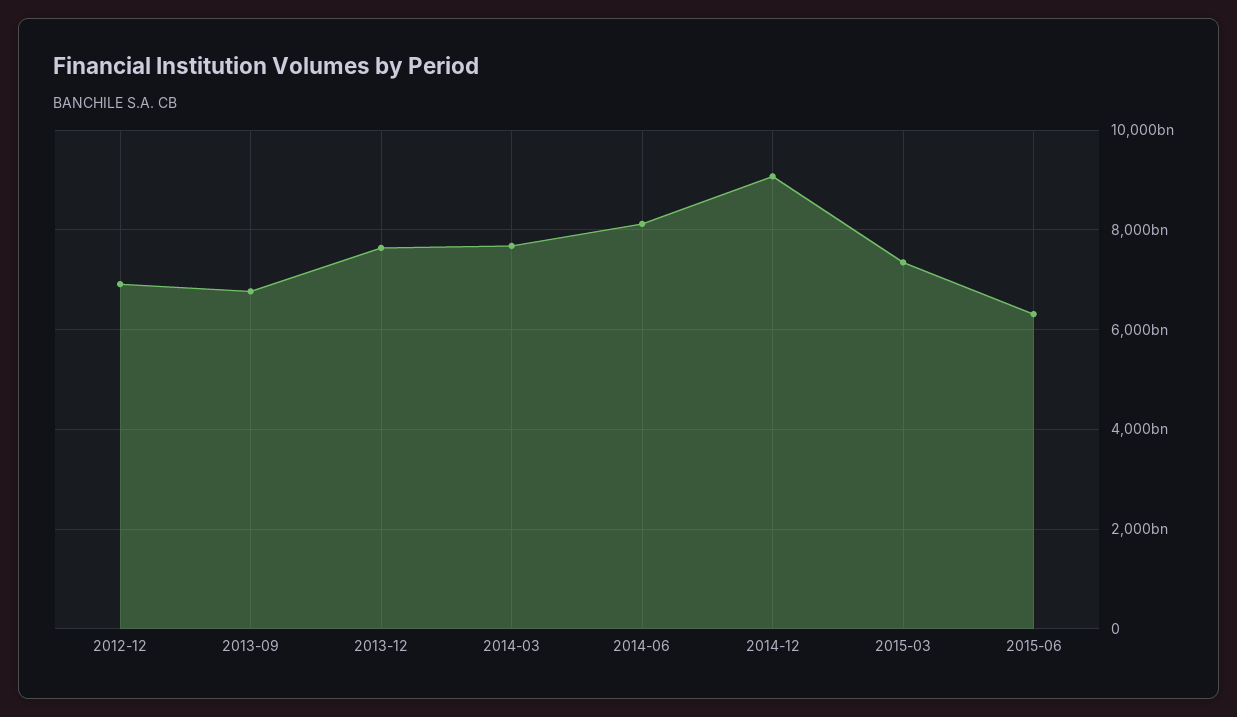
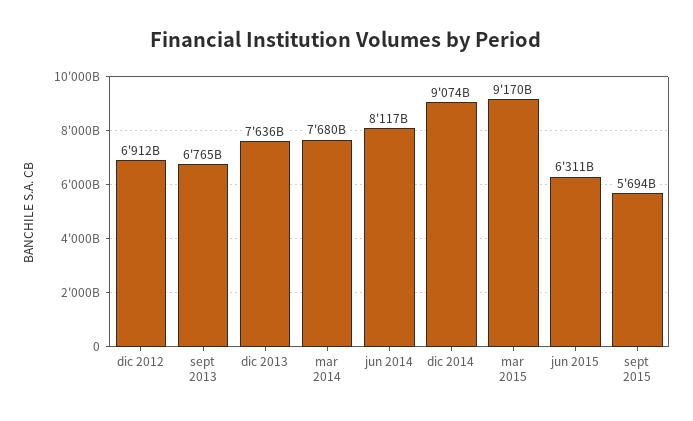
2015-03: 7400000000000 -> 9170000000000
sept 2015: none -> 5694000000000

